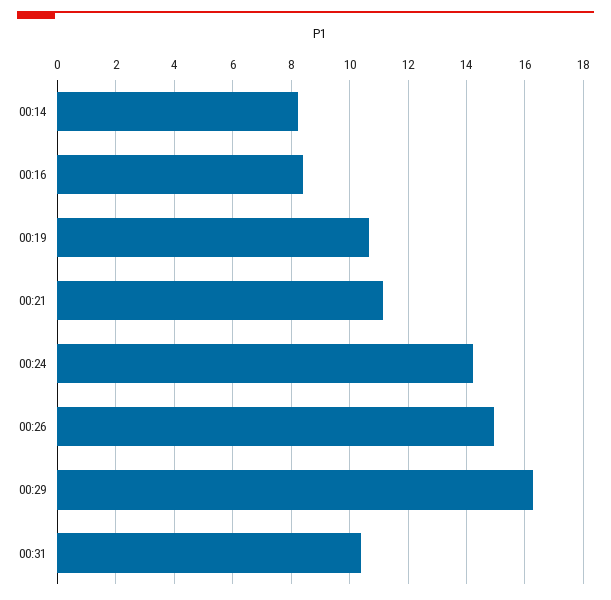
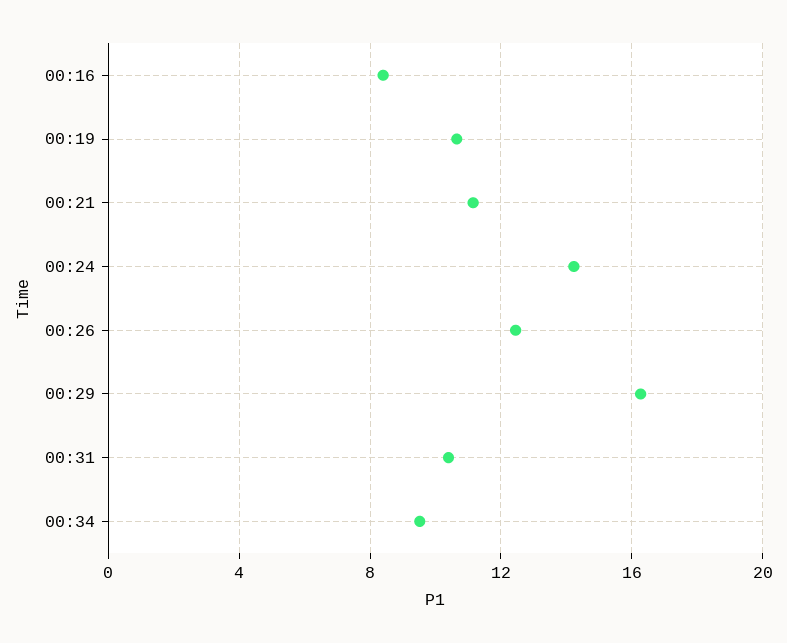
00:14: 8.25 -> none
00:26: 15 -> 12.5
00:34: none -> 9.5

